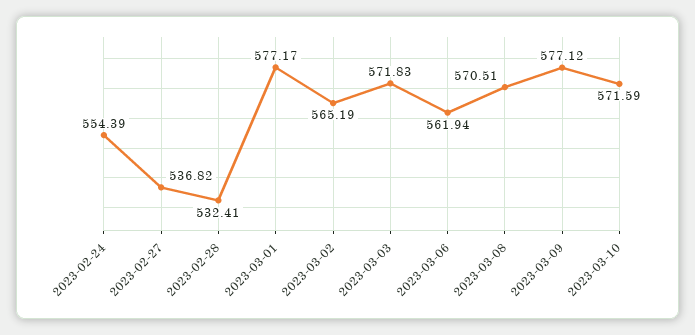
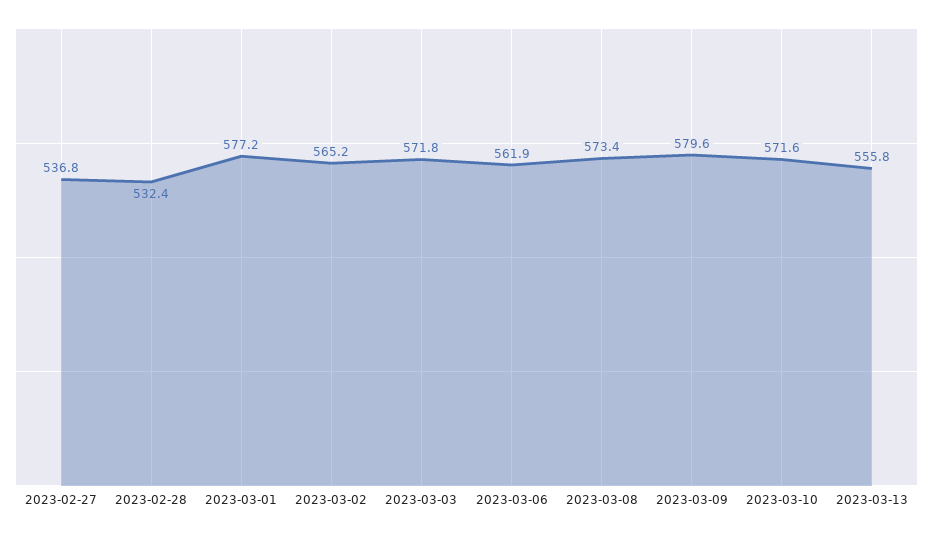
2023-02-24: 554.39 -> none
2023-03-08: 570.51 -> 573.4
2023-03-09: 577.12 -> 579.6
2023-03-13: none -> 555.8

